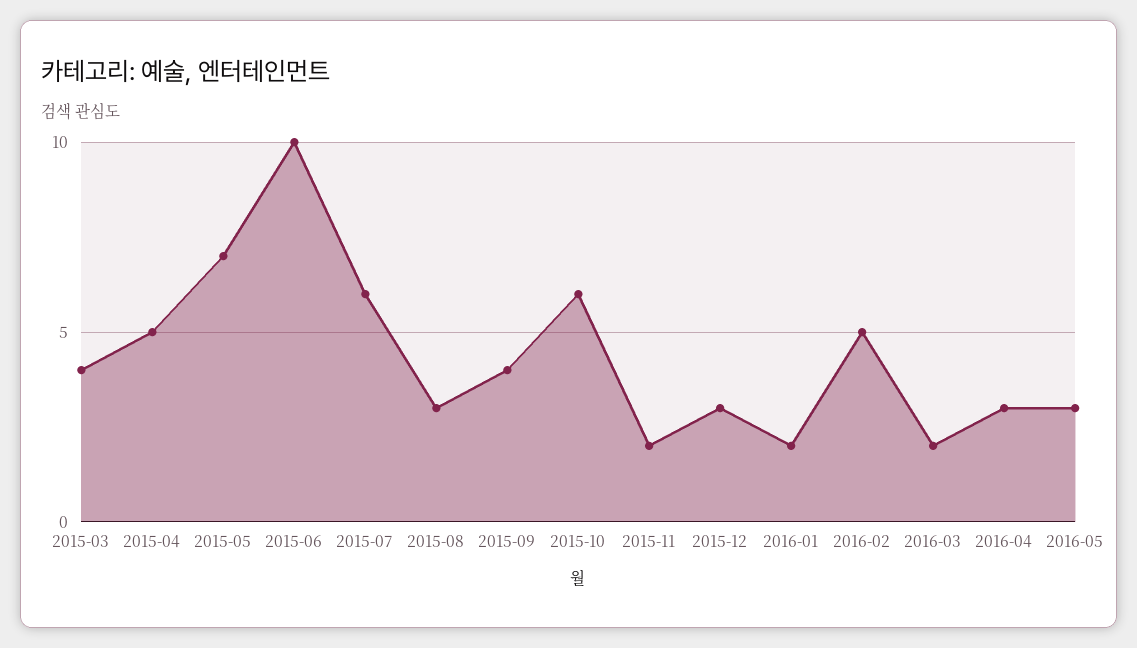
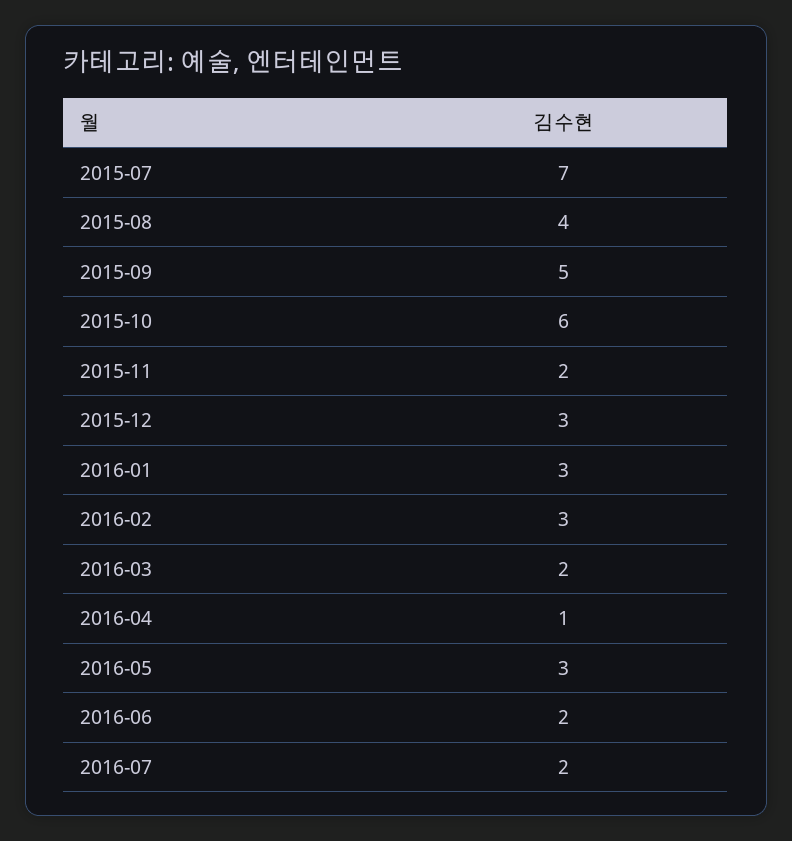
2015-03: 4 -> none
2015-04: 5 -> none
2015-05: 7 -> none
2015-06: 10 -> none
2015-07: 6 -> 7
2015-08: 3 -> 4
2015-09: 4 -> 5
2016-01: 2 -> 3
2016-02: 5 -> 3
2016-04: 3 -> 1
2016-06: none -> 2
2016-07: none -> 2

